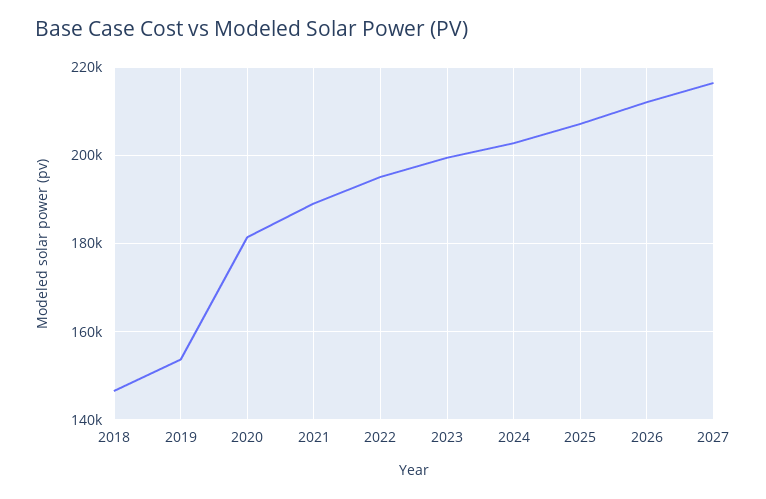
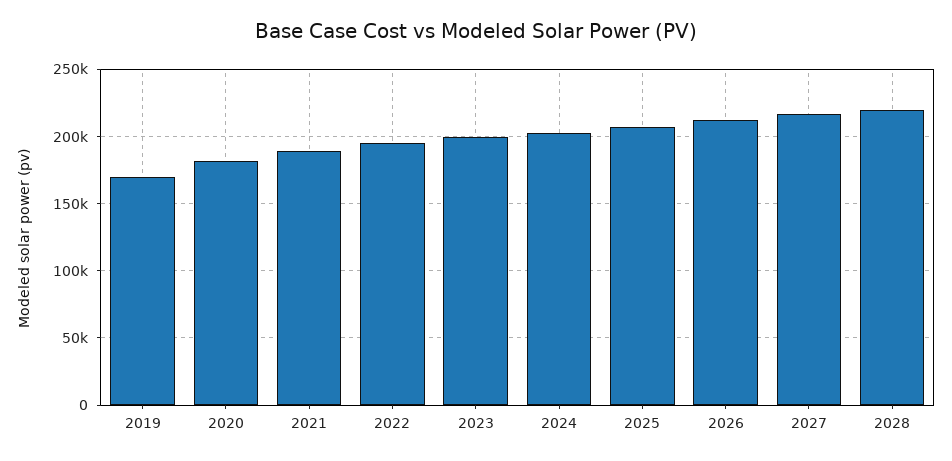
2018: 146000 -> none
2019: 154000 -> 170000
2028: none -> 220000

